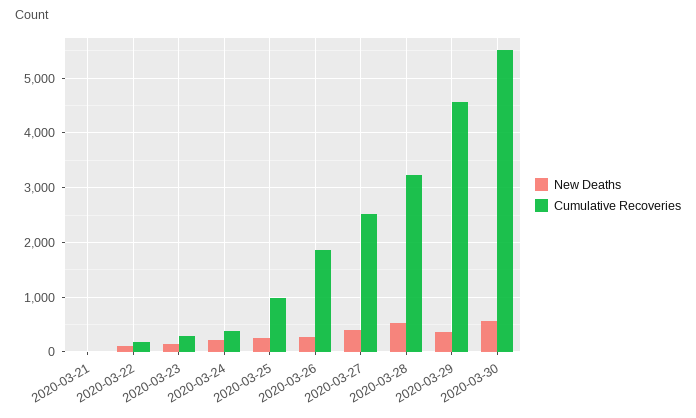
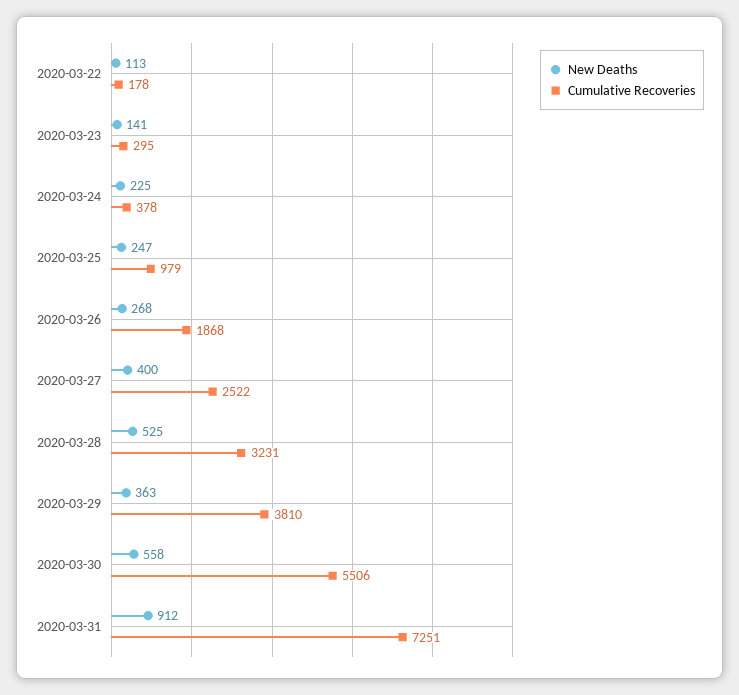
New Deaths, 2020-03-21: 0 -> none
Cumulative Recoveries, 2020-03-21: 0 -> none
Cumulative Recoveries, 2020-03-29: 4600 -> 3810
New Deaths, 2020-03-31: none -> 912
Cumulative Recoveries, 2020-03-31: none -> 7251

